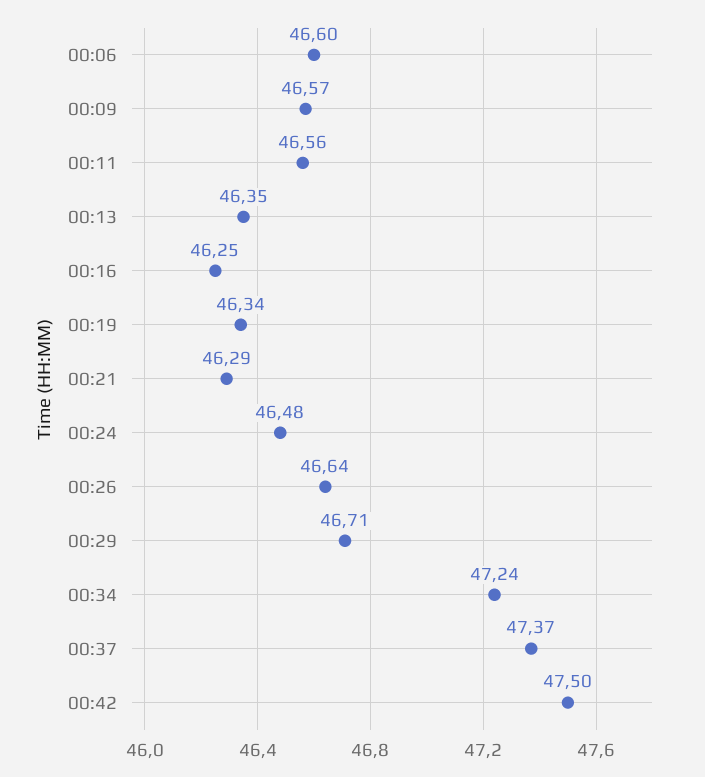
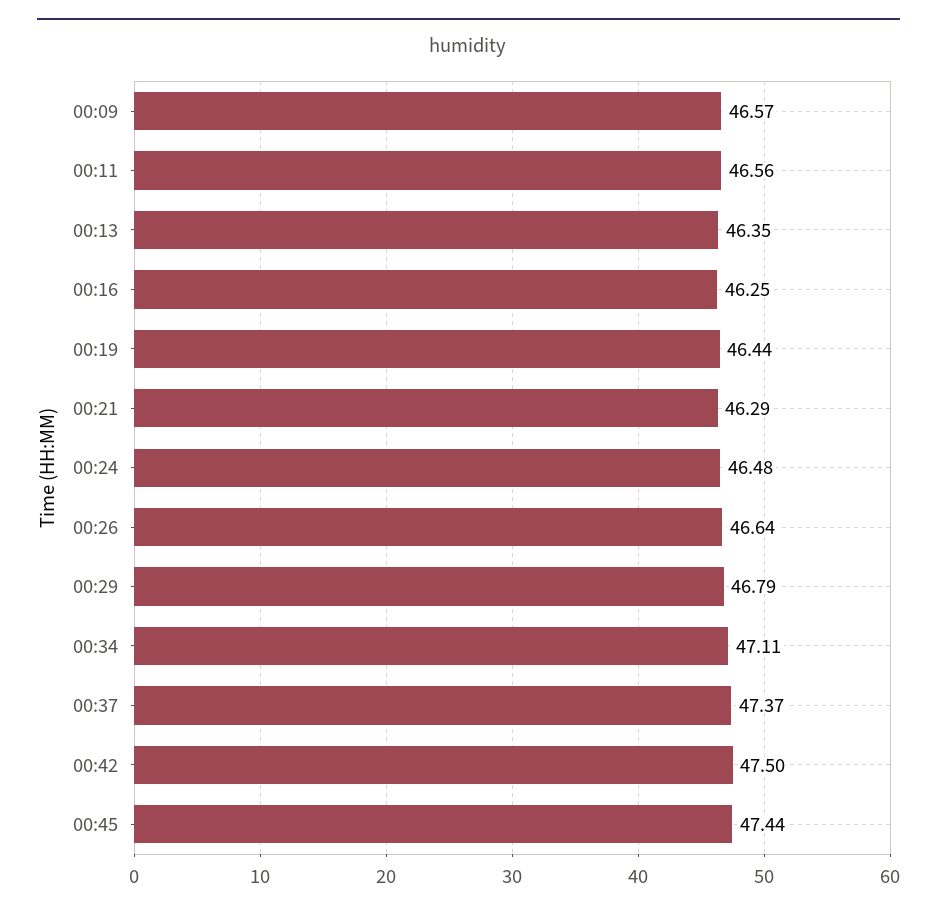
00:06: 46.6 -> none
00:19: 46.34 -> 46.44
00:29: 46.71 -> 46.79
00:34: 47.24 -> 47.11
00:45: none -> 47.44

